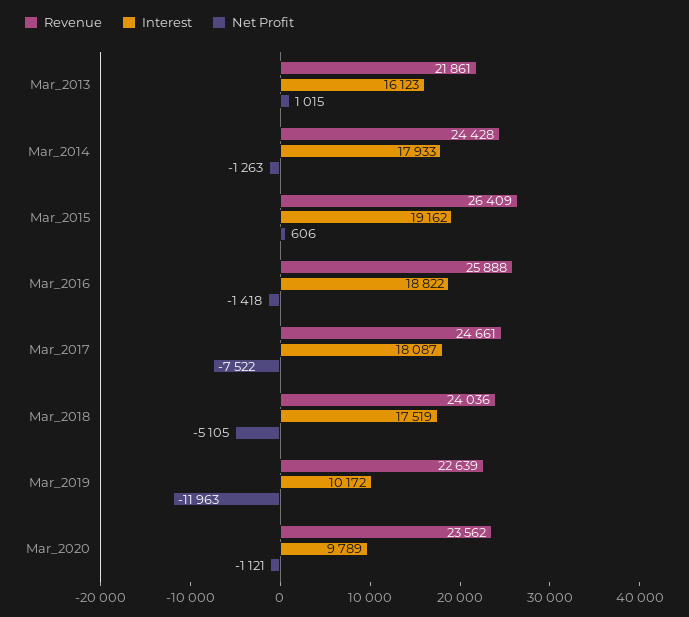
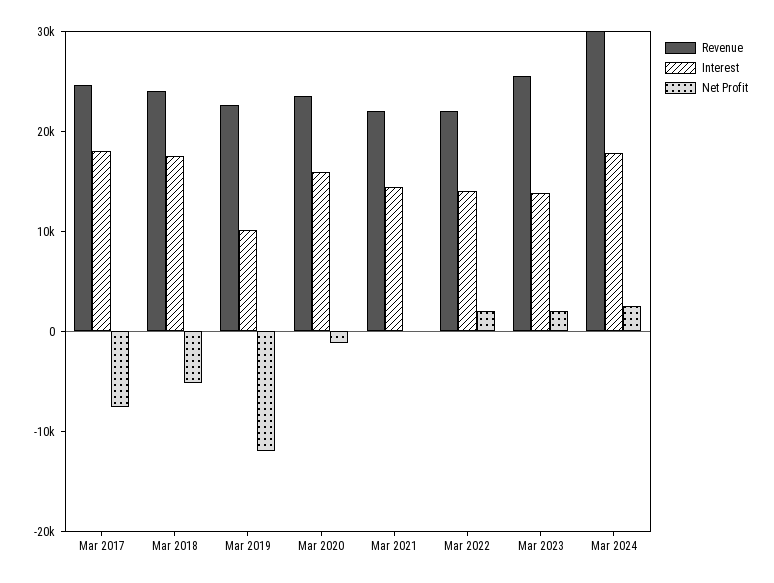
Revenue, Mar_2013: 21861 -> none
Interest, Mar_2013: 16123 -> none
Net Profit, Mar_2013: 1015 -> none
Revenue, Mar_2014: 24428 -> none
Interest, Mar_2014: 17933 -> none
Net Profit, Mar_2014: -1263 -> none
Revenue, Mar_2015: 26409 -> none
Interest, Mar_2015: 19162 -> none
Net Profit, Mar_2015: 606 -> none
Revenue, Mar_2016: 25888 -> none
Interest, Mar_2016: 18822 -> none
Net Profit, Mar_2016: -1418 -> none
Interest, Mar_2020: 9789 -> 16000
Revenue, Mar 2021: none -> 22000
Interest, Mar 2021: none -> 14000
Net Profit, Mar 2021: none -> 0
Revenue, Mar 2022: none -> 22000
Interest, Mar 2022: none -> 14000
Net Profit, Mar 2022: none -> 2000
Revenue, Mar 2023: none -> 26000
Interest, Mar 2023: none -> 14000
Net Profit, Mar 2023: none -> 2000
Revenue, Mar 2024: none -> 30000
Interest, Mar 2024: none -> 18000
Net Profit, Mar 2024: none -> 2000

